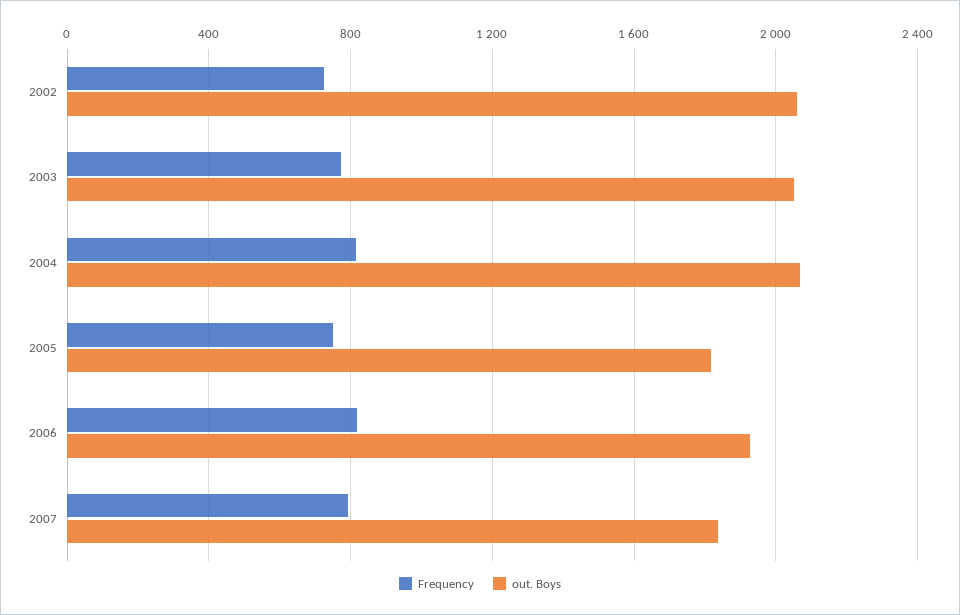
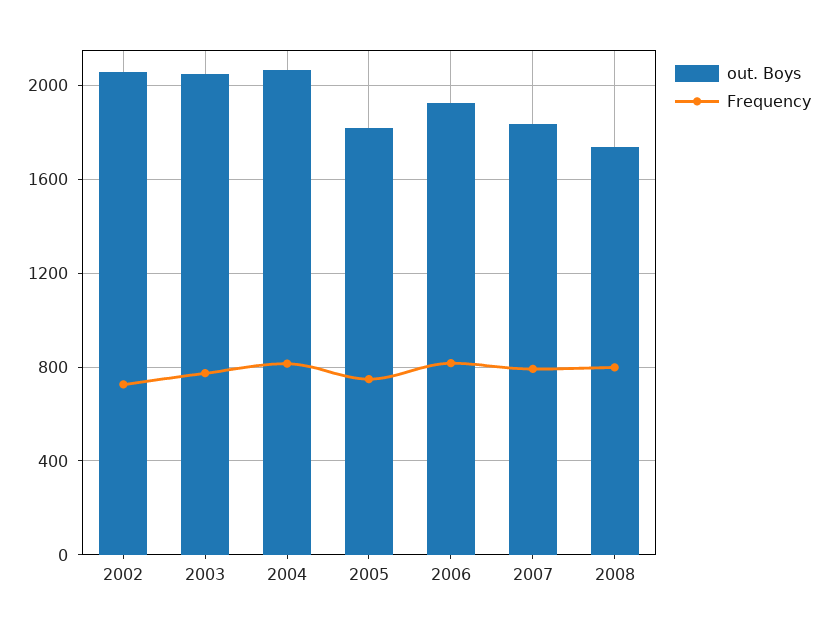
out. Boys, 2008: none -> 1750
Frequency, 2008: none -> 800

